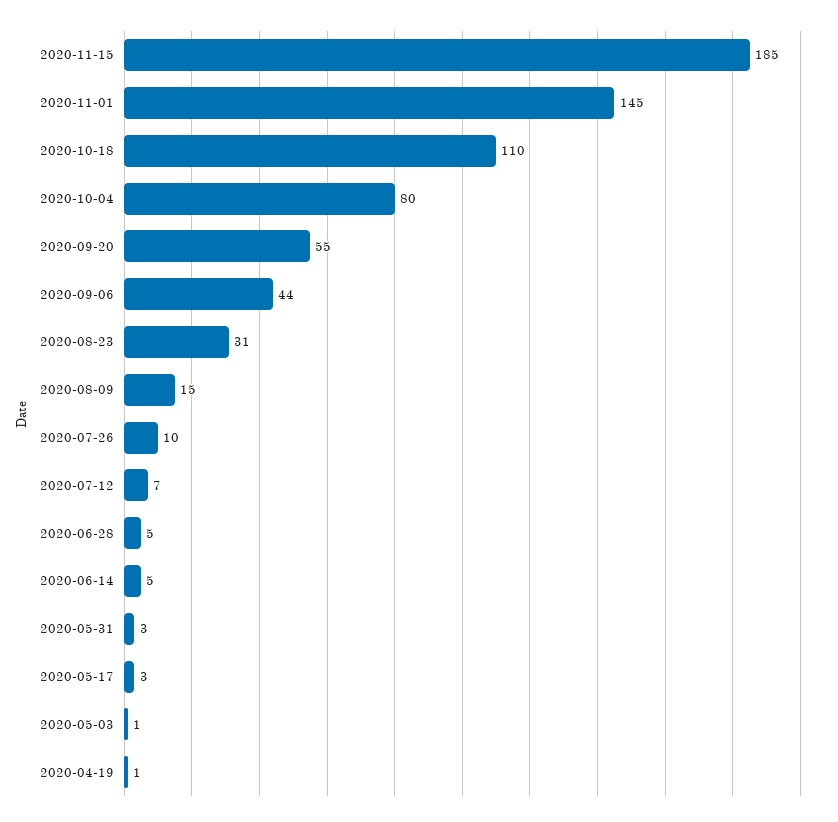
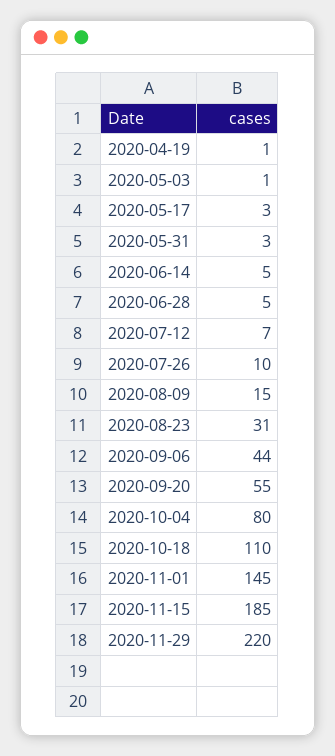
2020-11-29: none -> 220

